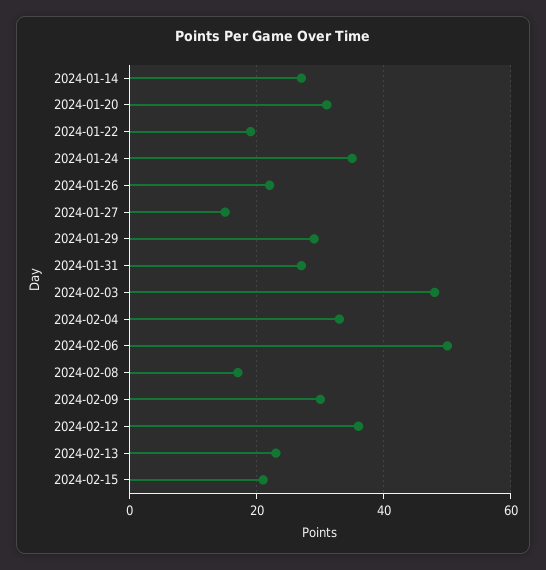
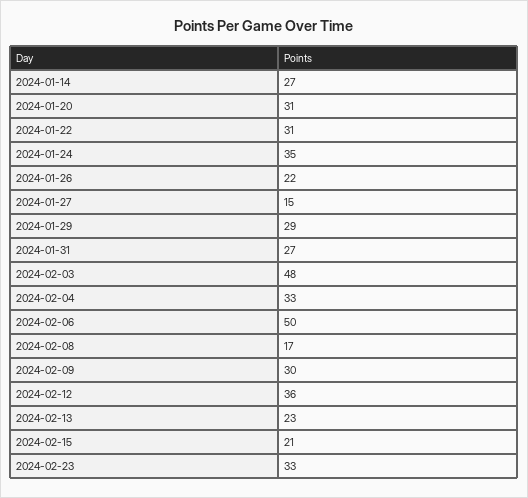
2024-01-22: 20 -> 31
2024-02-23: none -> 33

